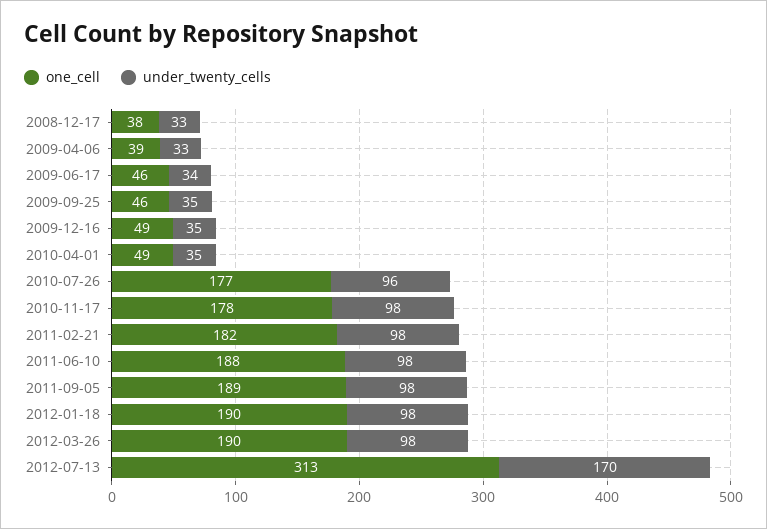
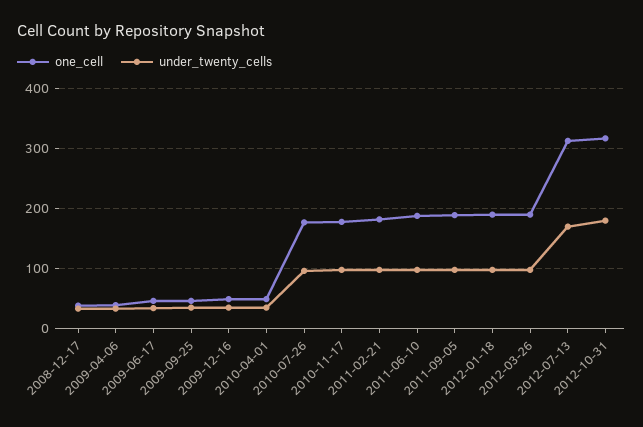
one_cell, 2012-10-31: none -> 320
under_twenty_cells, 2012-10-31: none -> 180

